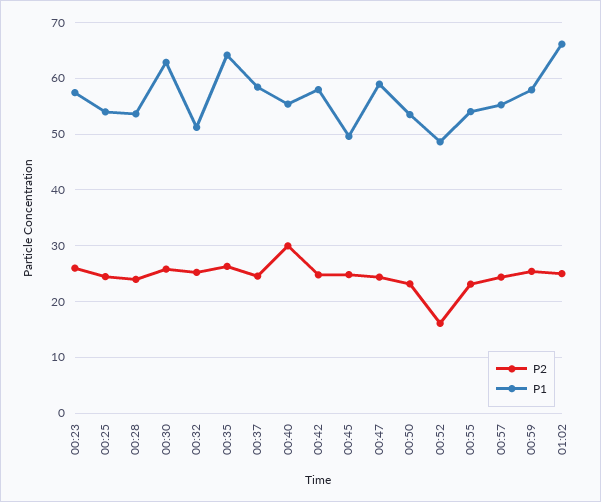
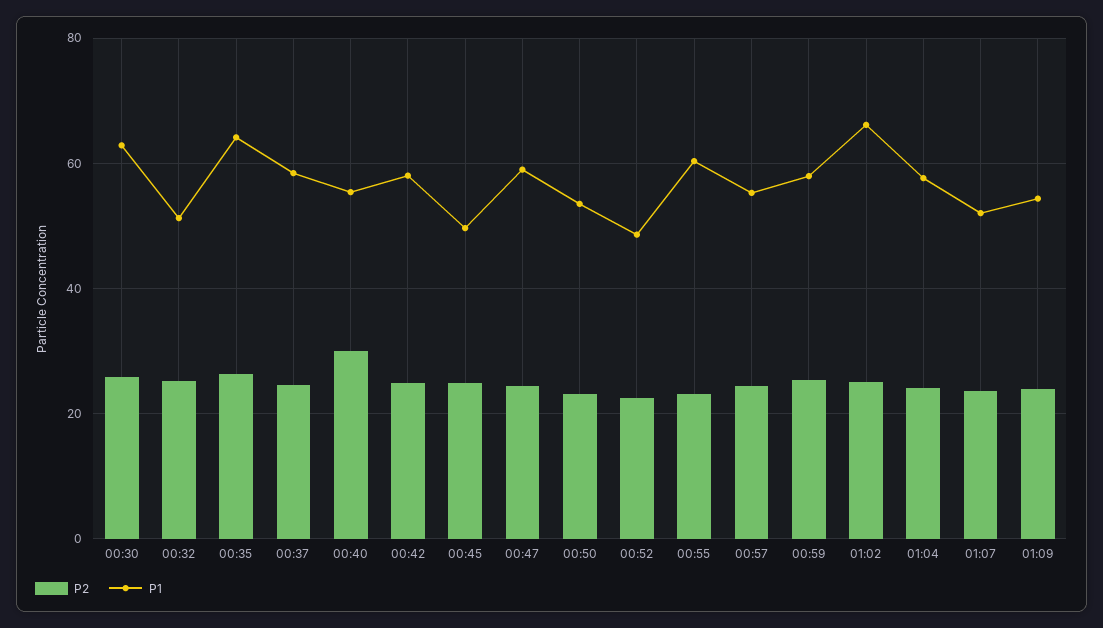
P2, 00:23: 26 -> none
P1, 00:23: 58 -> none
P2, 00:25: 24 -> none
P1, 00:25: 54 -> none
P2, 00:28: 24 -> none
P1, 00:28: 54 -> none
P2, 00:52: 16 -> 22
P1, 00:55: 54 -> 60
P2, 01:04: none -> 24
P1, 01:04: none -> 58
P2, 01:07: none -> 24
P1, 01:07: none -> 52
P2, 01:09: none -> 24
P1, 01:09: none -> 54

